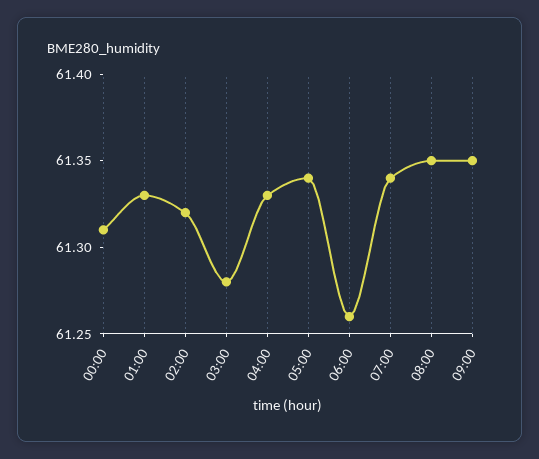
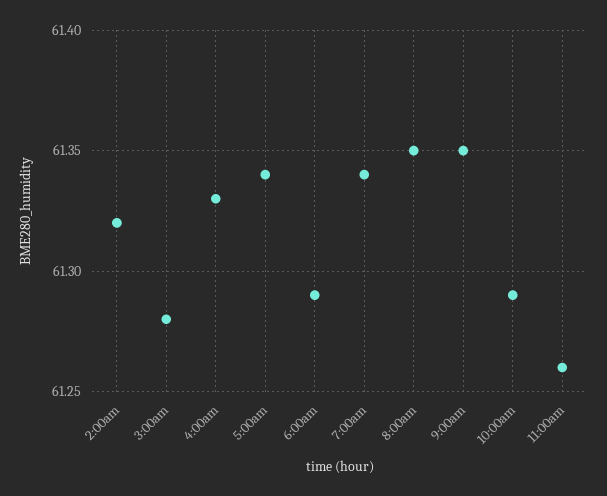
00:00: 61.31 -> none
01:00: 61.33 -> none
06:00: 61.26 -> 61.29
10:00am: none -> 61.29
11:00am: none -> 61.26

